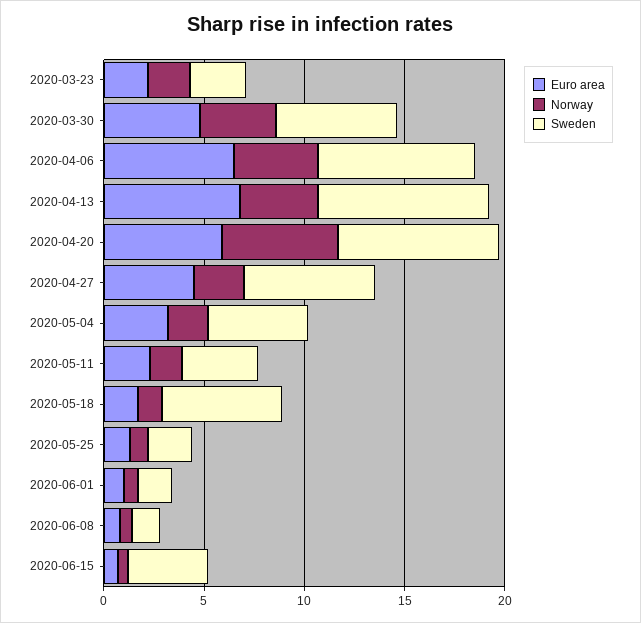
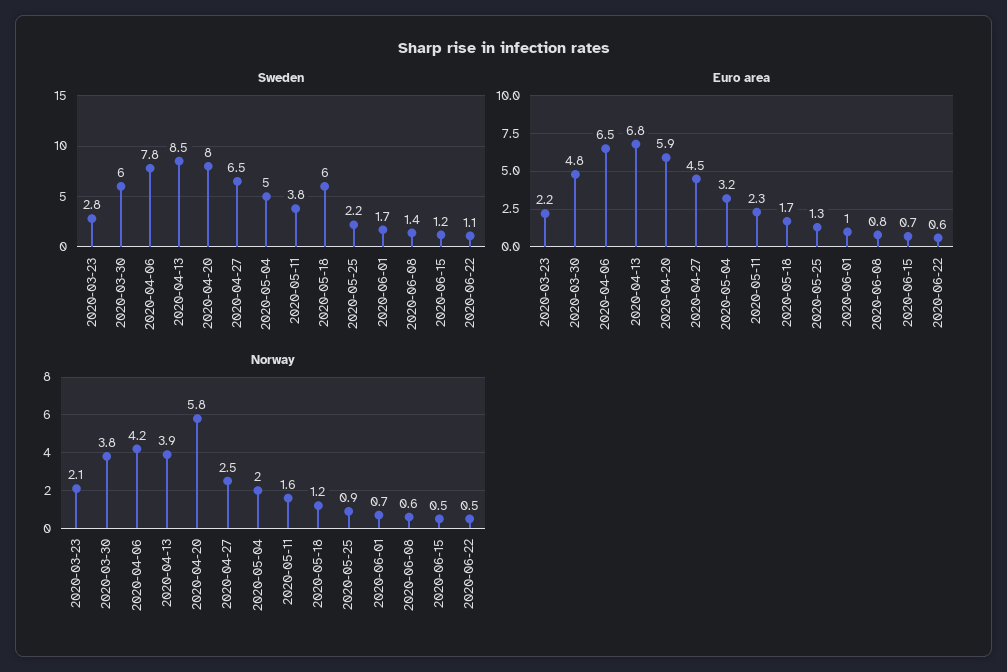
Sweden, 2020-06-15: 4 -> 1.2
Sweden, 2020-06-22: none -> 1.1
Euro area, 2020-06-22: none -> 0.6
Norway, 2020-06-22: none -> 0.5

